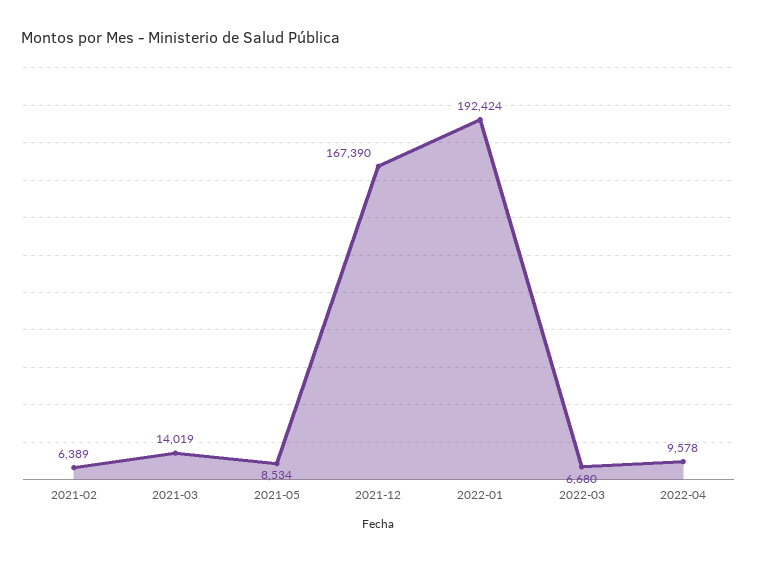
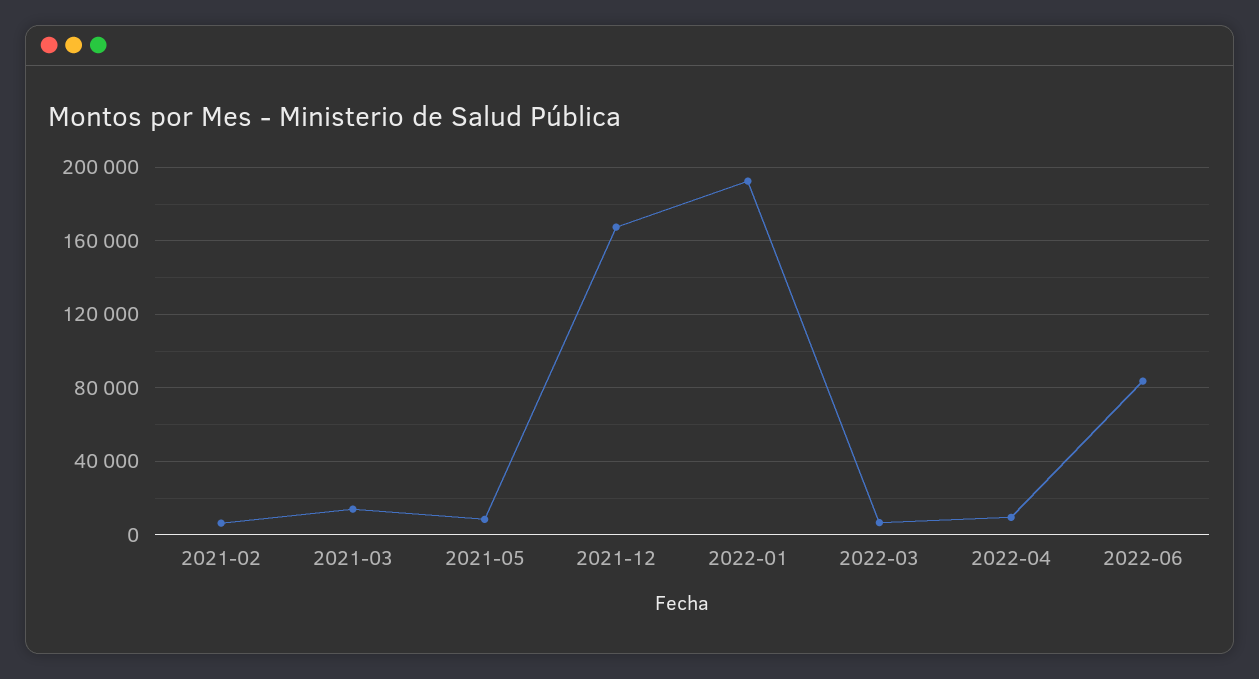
2022-06: none -> 85000

